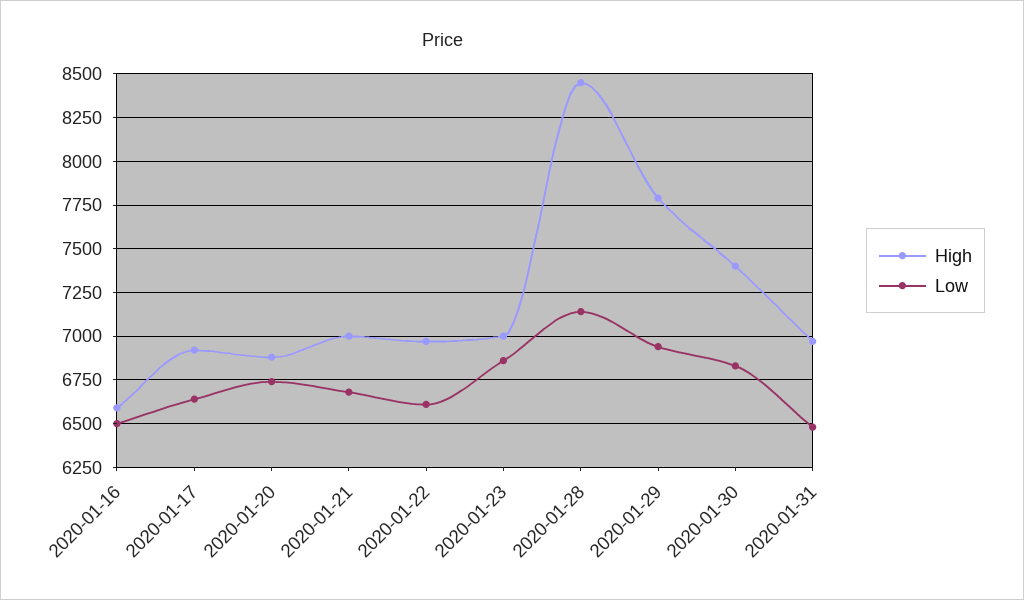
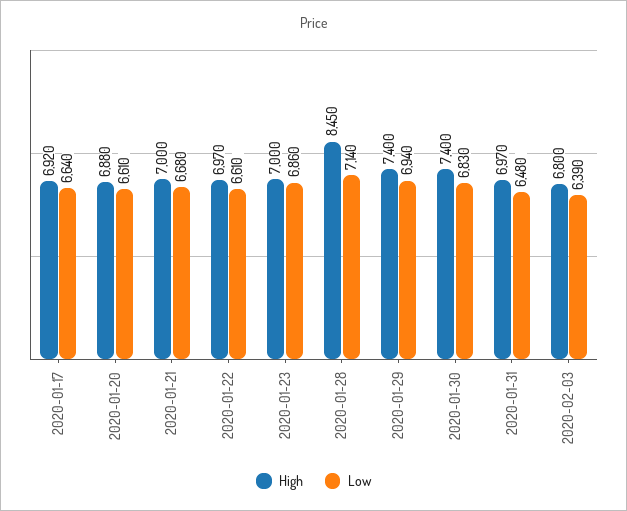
High, 2020-01-16: 6600 -> none
Low, 2020-01-16: 6500 -> none
Low, 2020-01-20: 6750 -> 6610
High, 2020-01-29: 7800 -> 7400
High, 2020-02-03: none -> 6800
Low, 2020-02-03: none -> 6390

